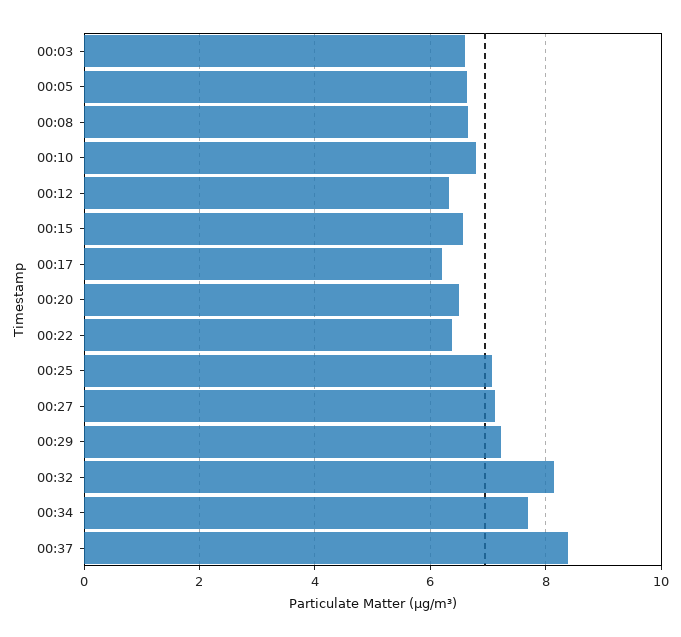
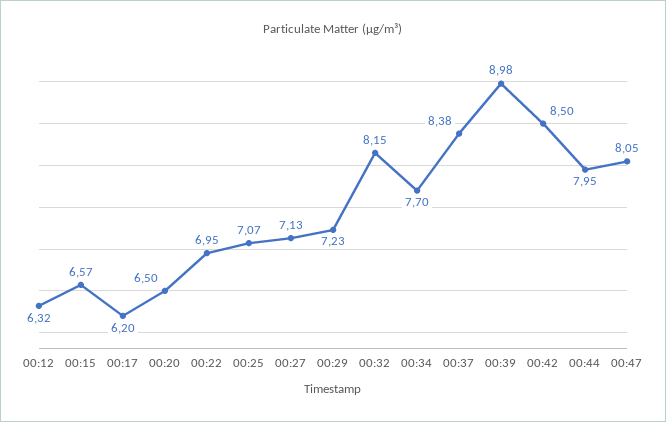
00:03: 6.6 -> none
00:05: 6.6 -> none
00:08: 6.6 -> none
00:10: 6.8 -> none
00:22: 6.4 -> 6.95
00:39: none -> 8.98
00:42: none -> 8.5
00:44: none -> 7.95
00:47: none -> 8.05

